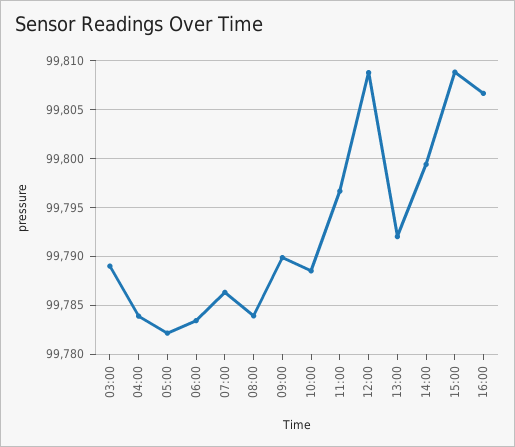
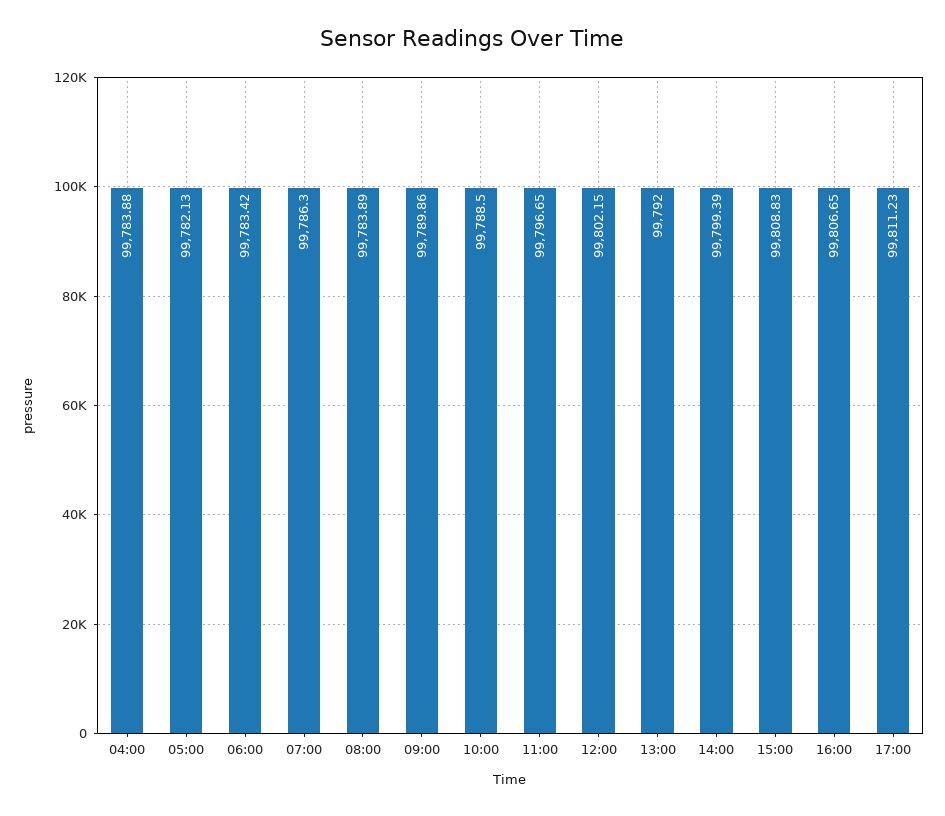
03:00: 99789 -> none
12:00: 99809 -> 99802.15
17:00: none -> 99811.23

